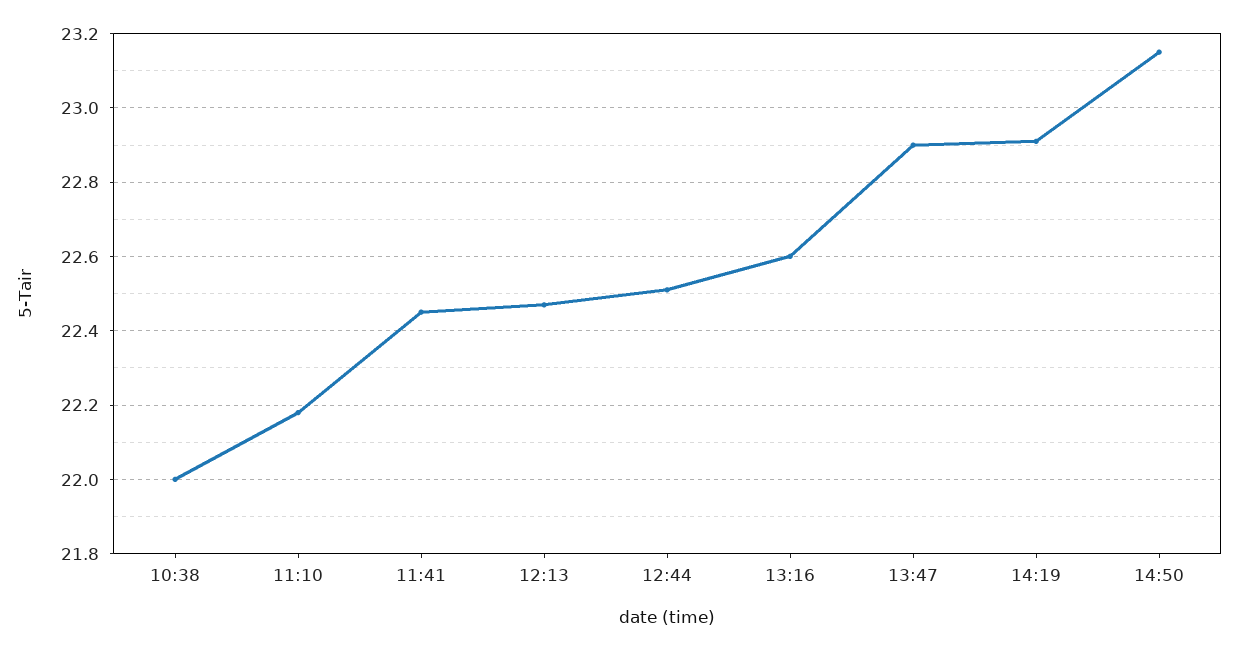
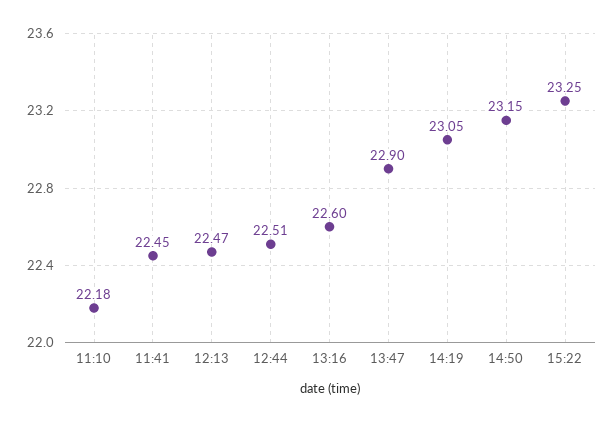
10:38: 22 -> none
14:19: 22.9 -> 23.05
15:22: none -> 23.25

